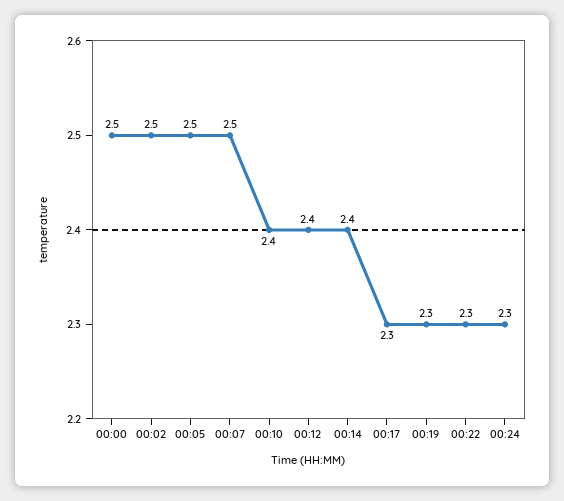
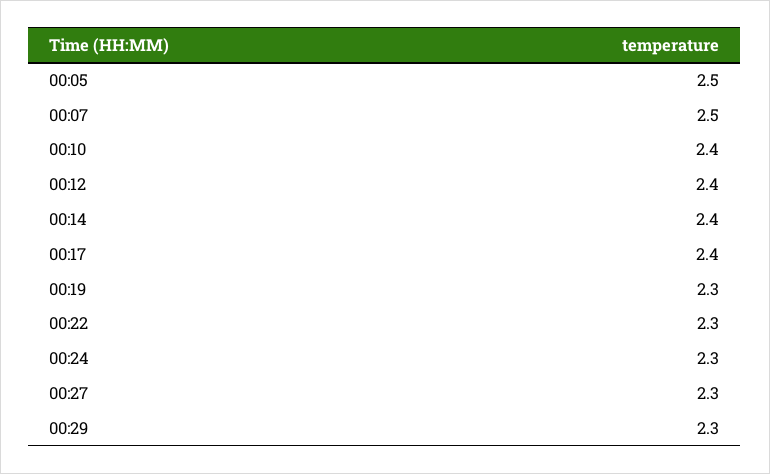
00:00: 2.5 -> none
00:02: 2.5 -> none
00:17: 2.3 -> 2.4
00:27: none -> 2.3
00:29: none -> 2.3

